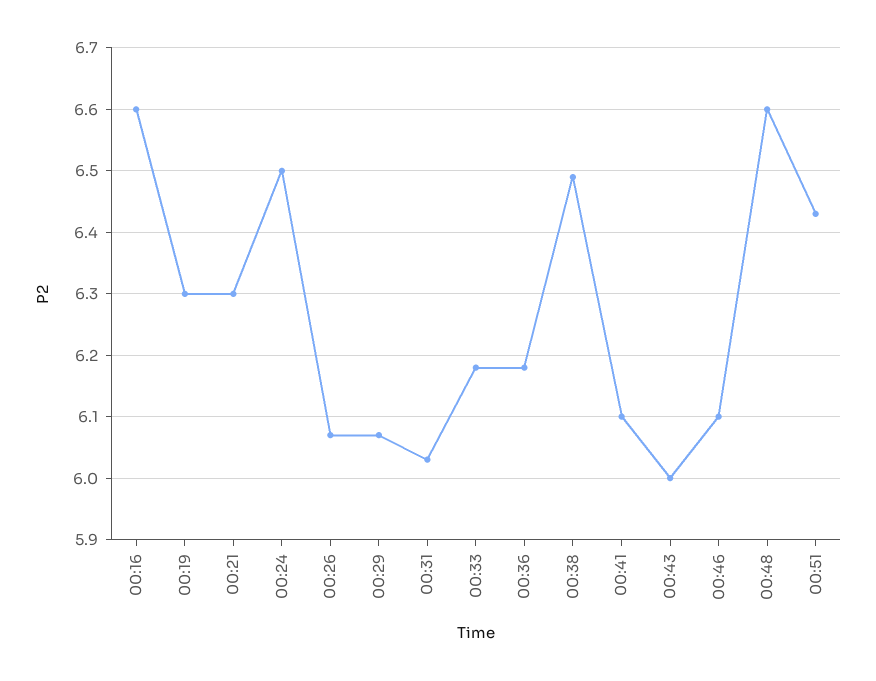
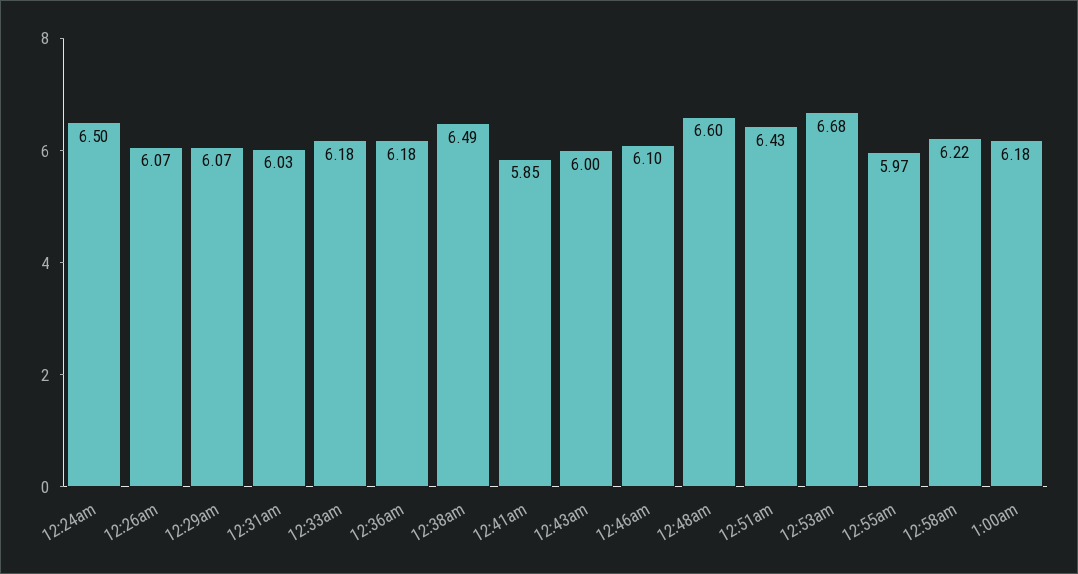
00:16: 6.6 -> none
00:19: 6.3 -> none
00:21: 6.3 -> none
00:41: 6.1 -> 5.85
12:53am: none -> 6.68
12:55am: none -> 5.97
12:58am: none -> 6.22
1:00am: none -> 6.18

